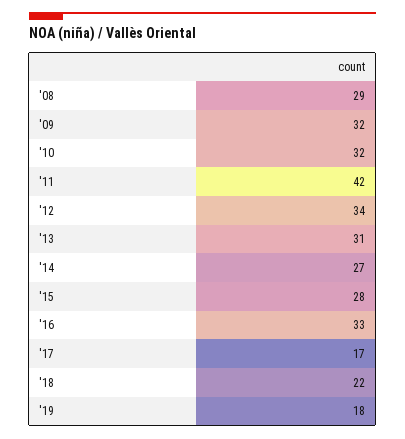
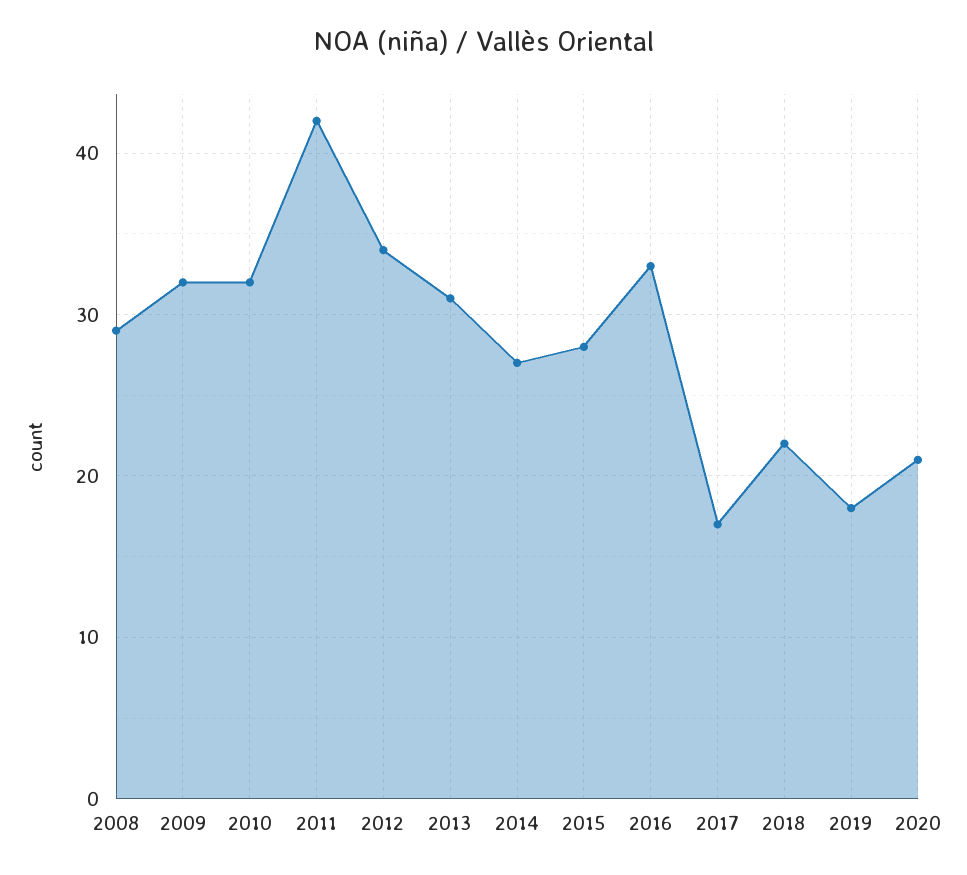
2020: none -> 21

